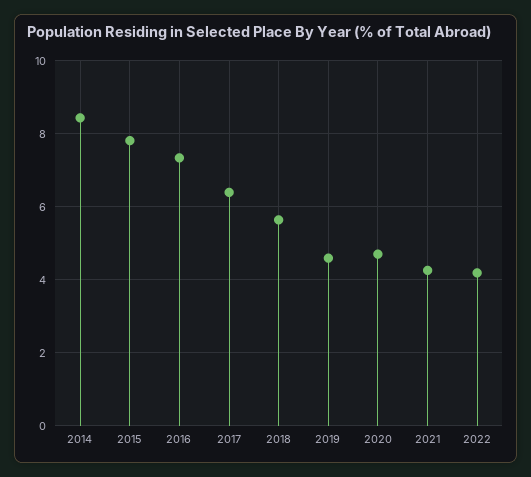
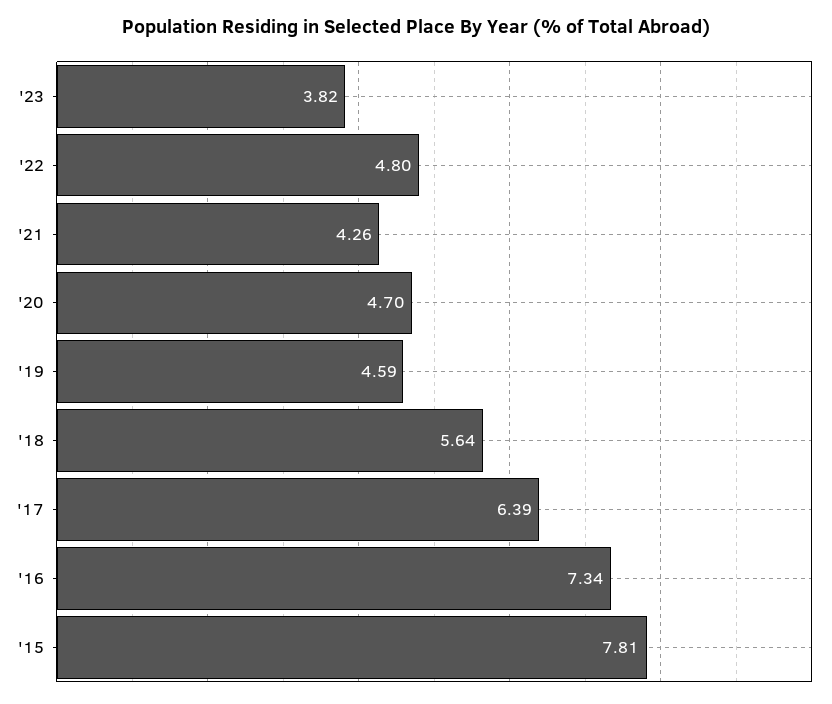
2014: 8.4 -> none
2022: 4.2 -> 4.8
'23: none -> 3.82

